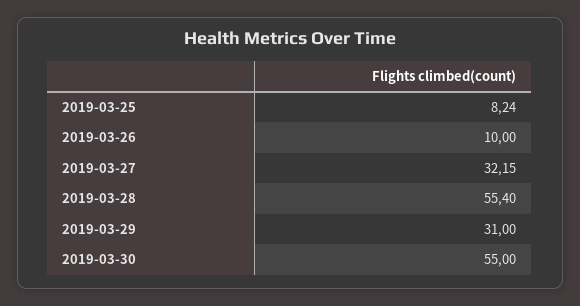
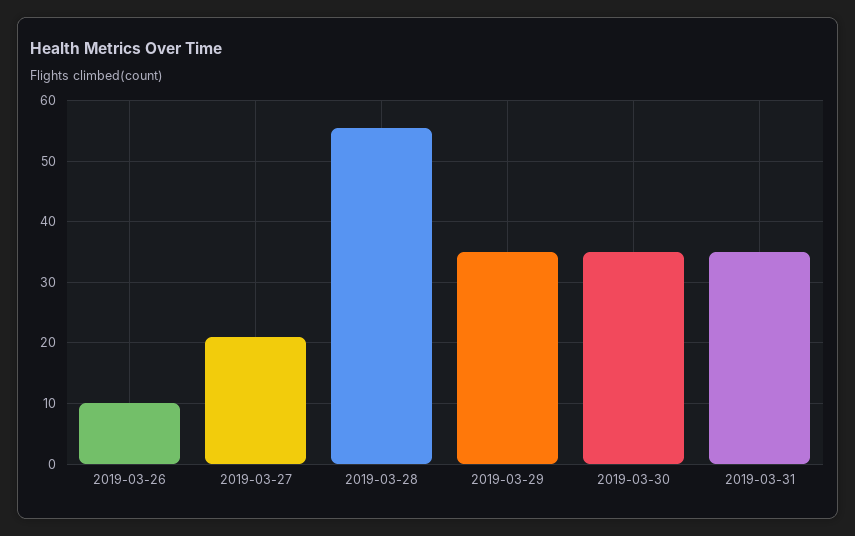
2019-03-25: 8.24 -> none
2019-03-27: 32.15 -> 21
2019-03-29: 31 -> 35
2019-03-30: 55 -> 35
2019-03-31: none -> 35

